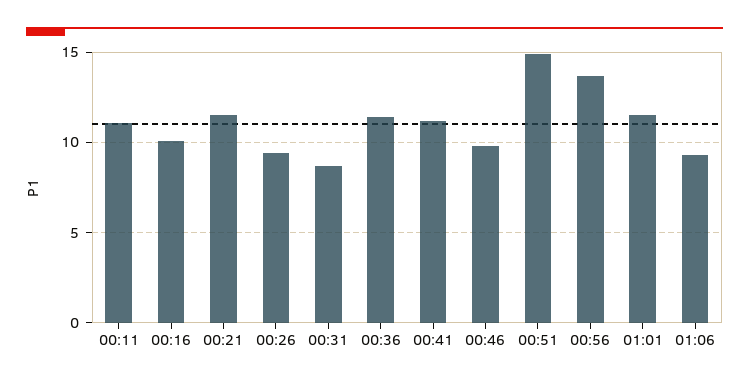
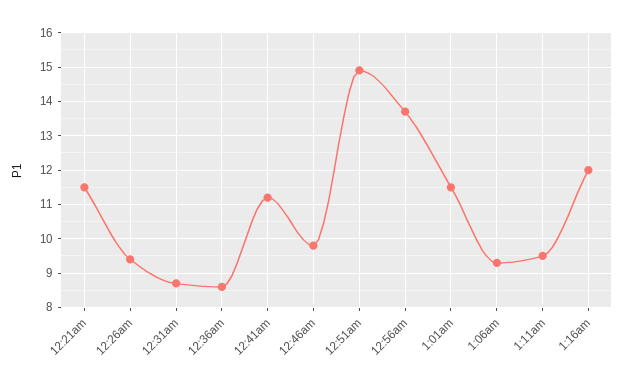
00:11: 11 -> none
00:16: 10 -> none
00:36: 11.5 -> 8.5
1:11am: none -> 9.5
1:16am: none -> 12

